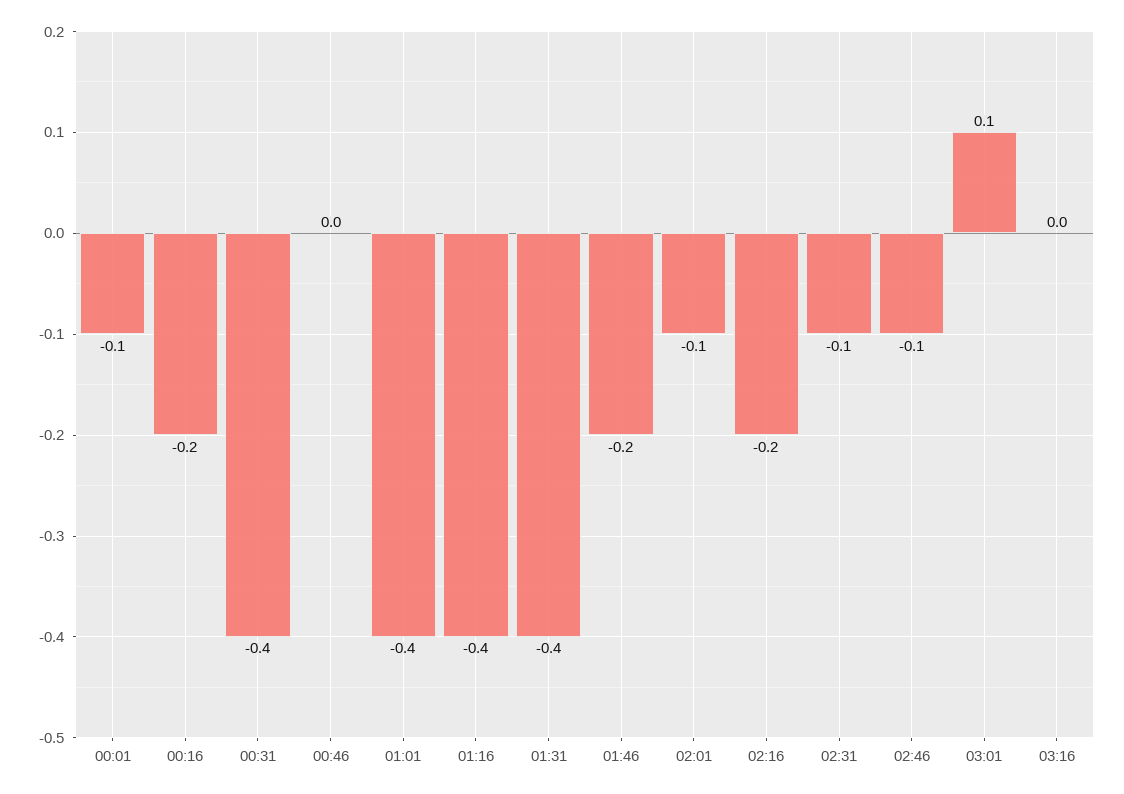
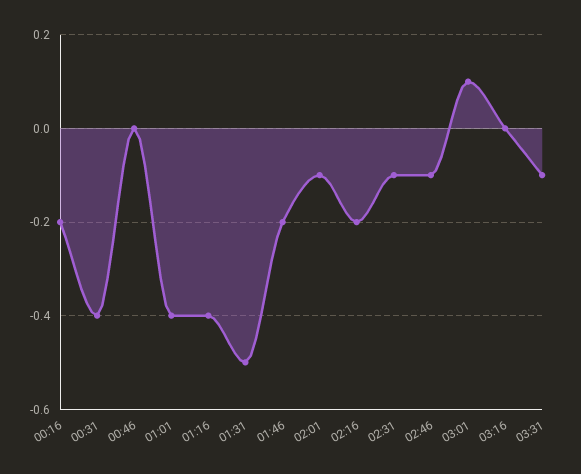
00:01: -0.1 -> none
01:31: -0.4 -> -0.5
03:31: none -> -0.1

